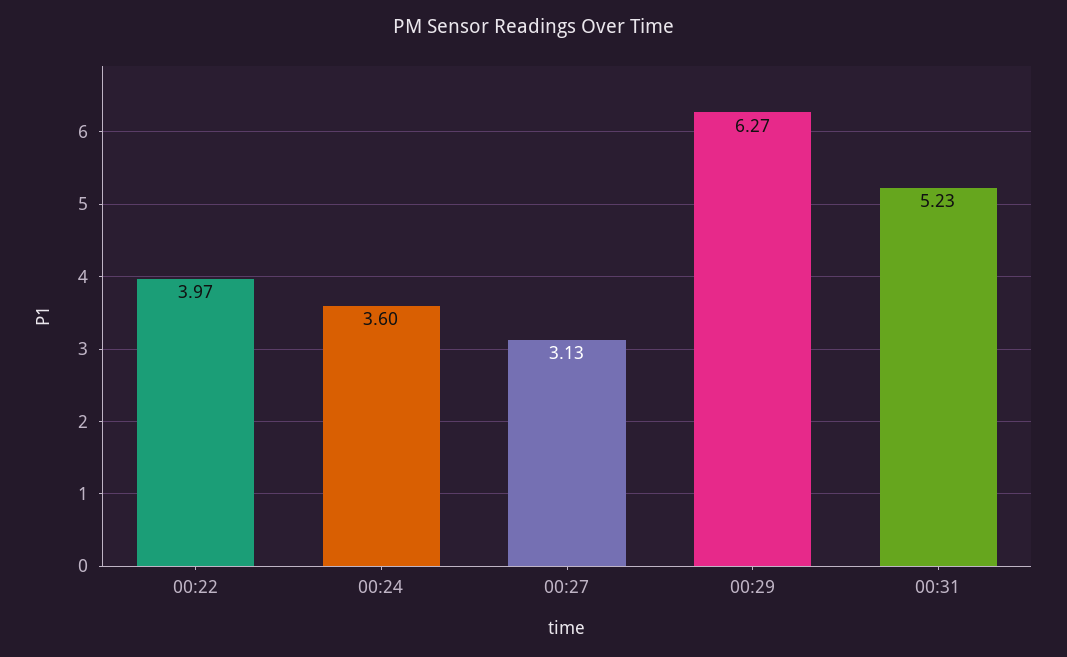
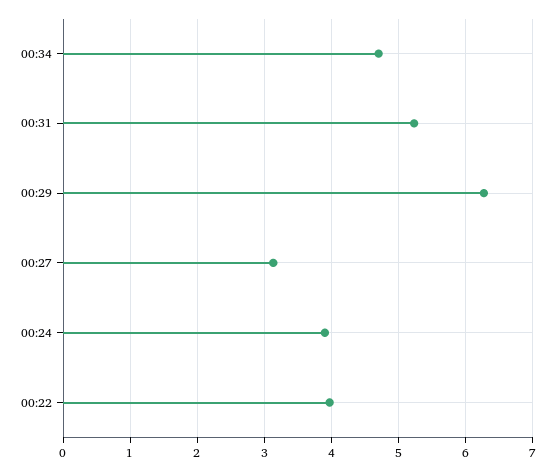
00:24: 3.6 -> 3.9
00:34: none -> 4.7

